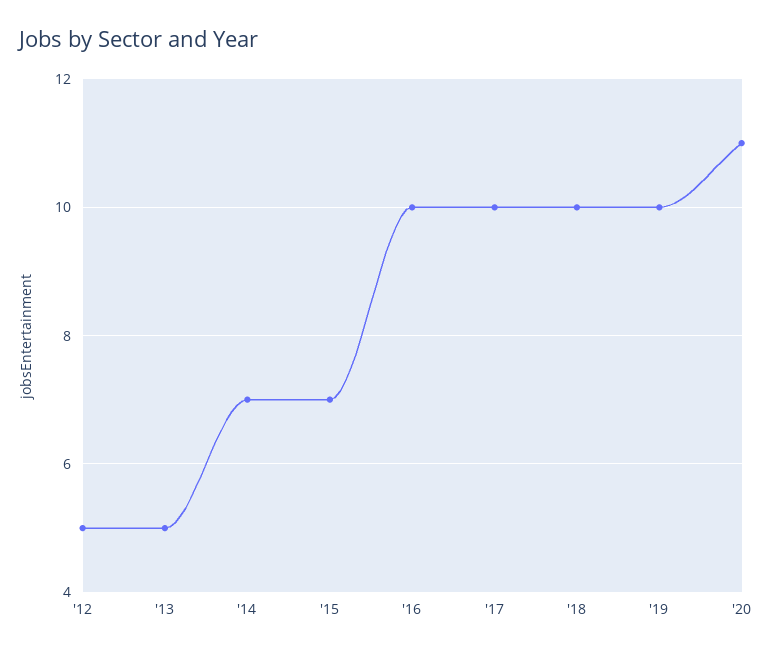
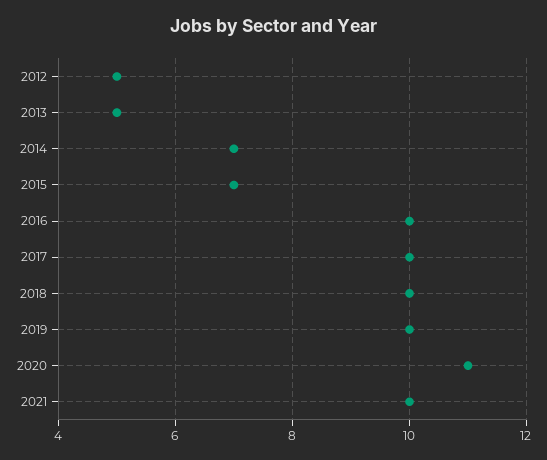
2021: none -> 10

